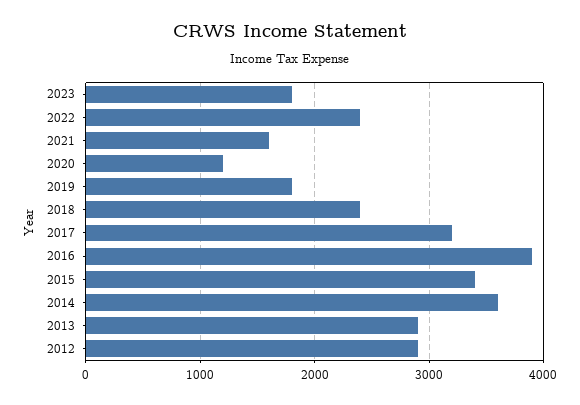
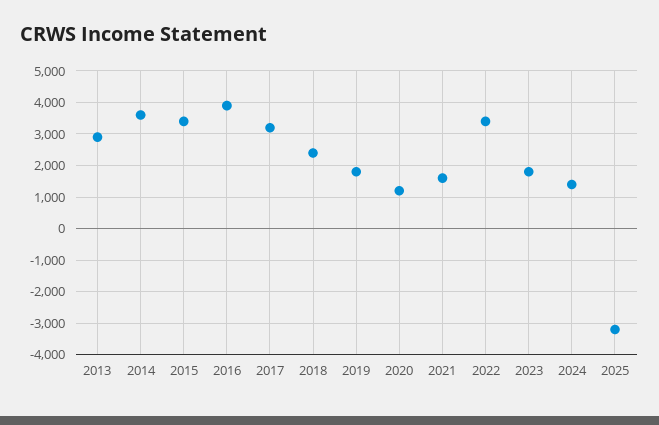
2022: 2400 -> 3400
2012: 2900 -> none
2024: none -> 1400
2025: none -> -3200

